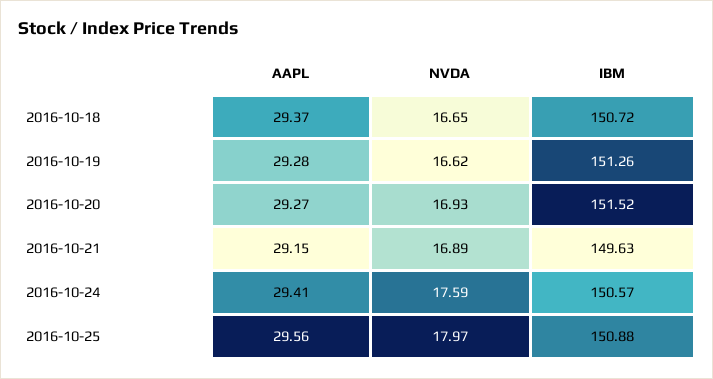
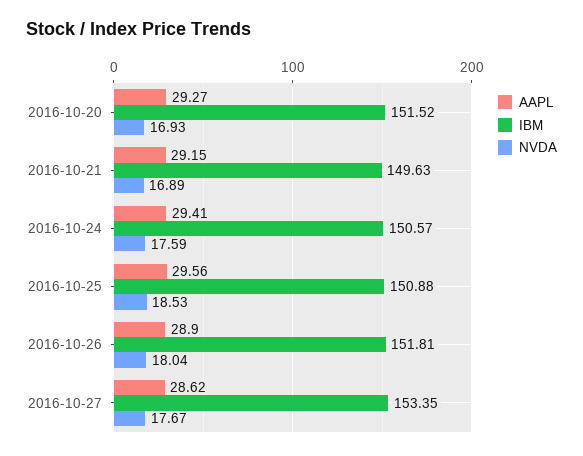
AAPL, 2016-10-18: 29.37 -> none
NVDA, 2016-10-18: 16.65 -> none
IBM, 2016-10-18: 150.72 -> none
AAPL, 2016-10-19: 29.28 -> none
NVDA, 2016-10-19: 16.62 -> none
IBM, 2016-10-19: 151.26 -> none
NVDA, 2016-10-25: 17.97 -> 18.53
AAPL, 2016-10-26: none -> 28.9
IBM, 2016-10-26: none -> 151.81
NVDA, 2016-10-26: none -> 18.04
AAPL, 2016-10-27: none -> 28.62
IBM, 2016-10-27: none -> 153.35
NVDA, 2016-10-27: none -> 17.67

